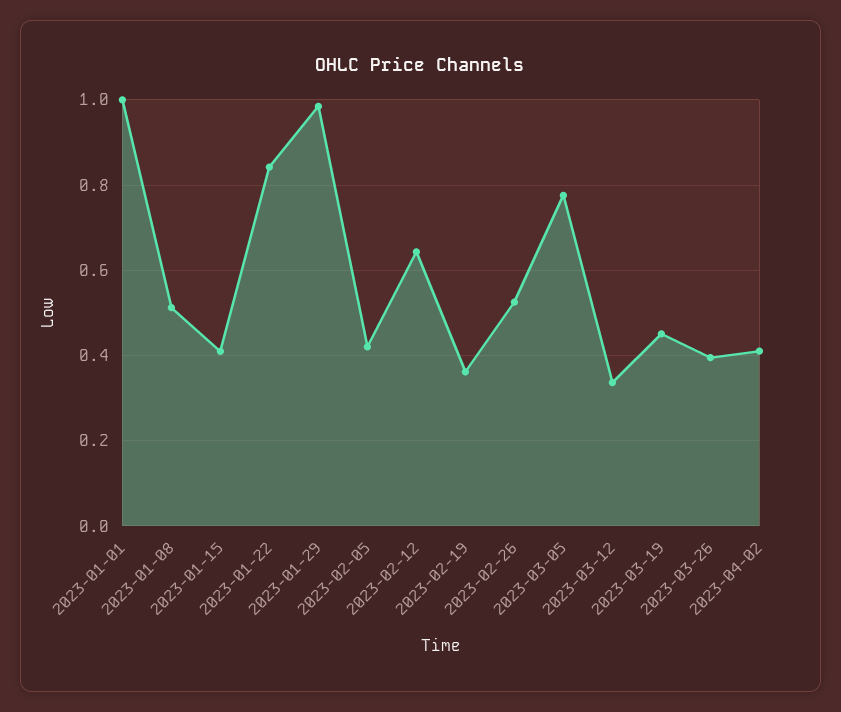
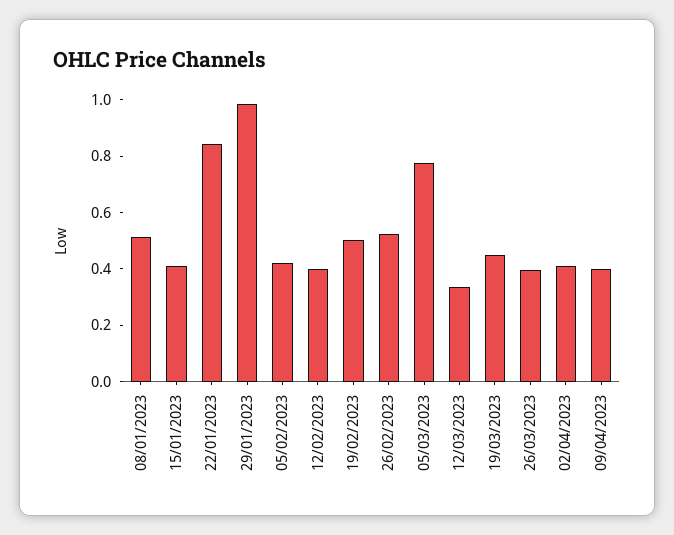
2023-01-01: 1 -> none
2023-02-12: 0.64 -> 0.4
2023-02-19: 0.36 -> 0.5
09/04/2023: none -> 0.4

